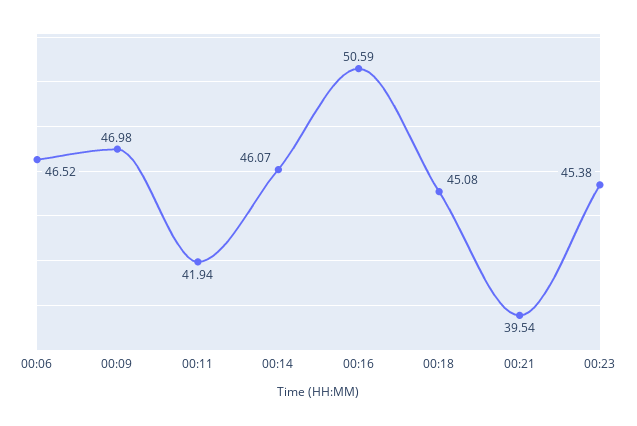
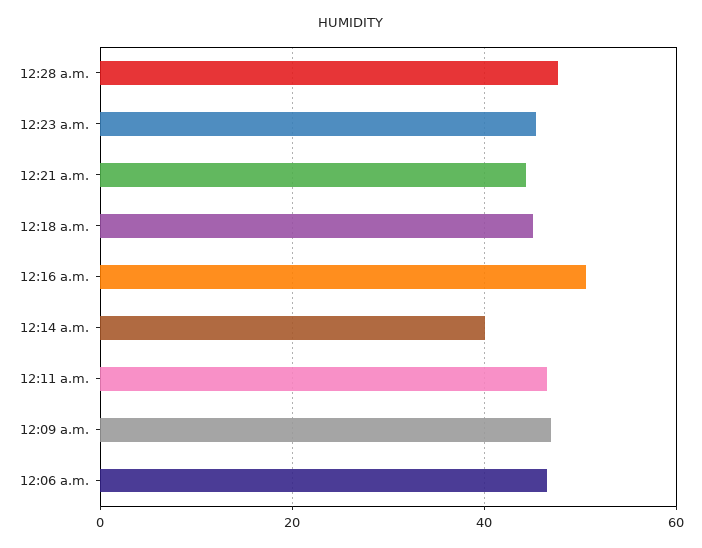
00:11: 41.94 -> 46
00:14: 46.07 -> 40
00:21: 39.54 -> 44
12:28 a.m.: none -> 48

